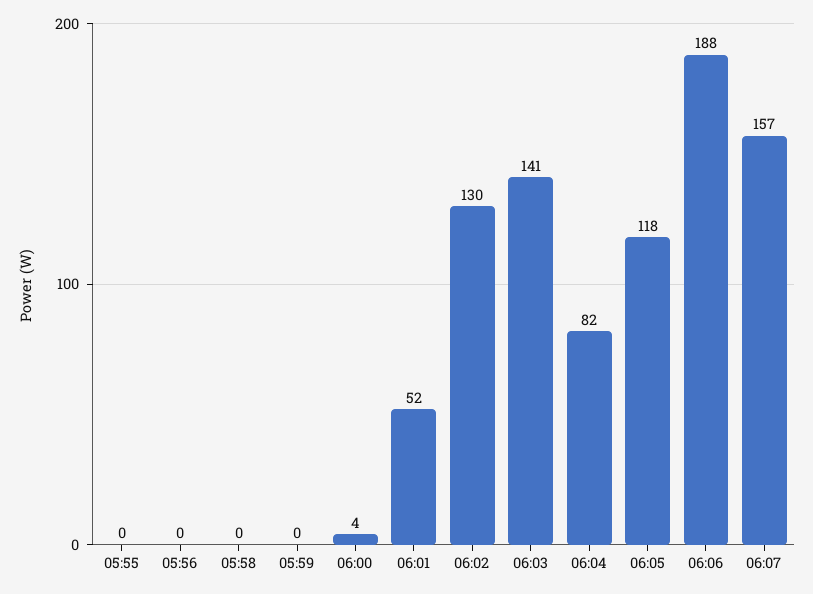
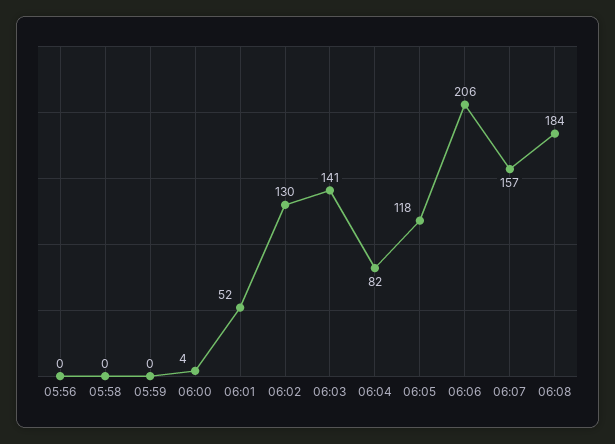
05:55: 0 -> none
06:06: 188 -> 206
06:08: none -> 184

